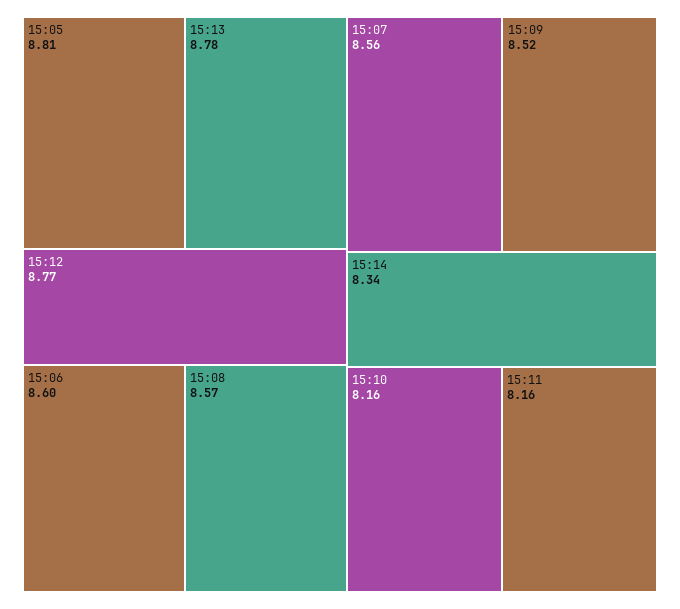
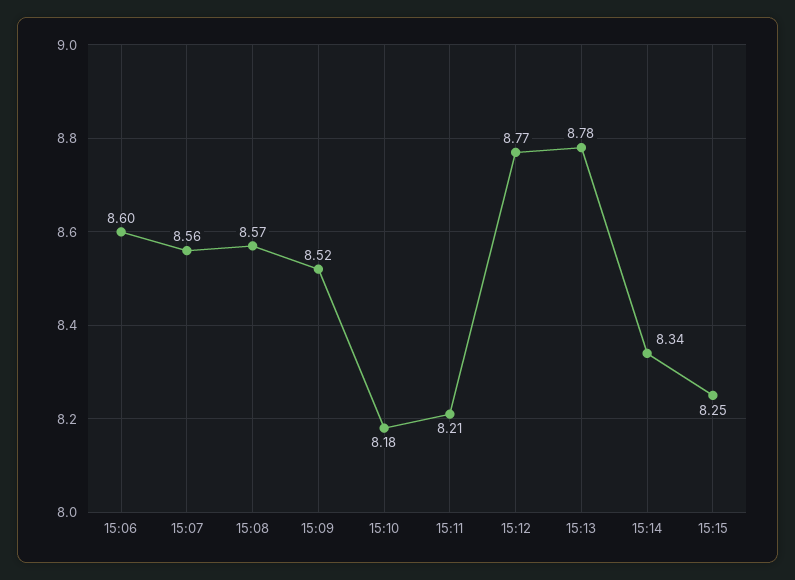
15:05: 8.81 -> none
15:10: 8.16 -> 8.18
15:11: 8.16 -> 8.21
15:15: none -> 8.25

